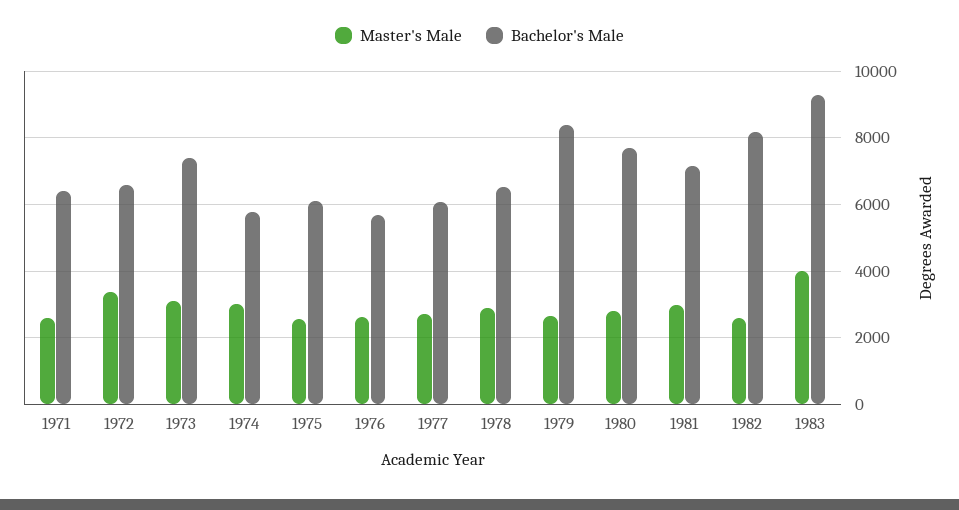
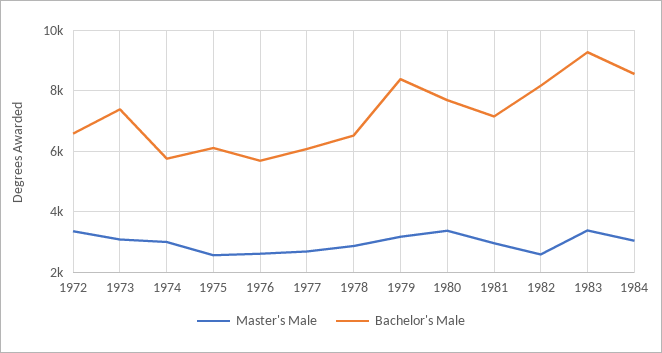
Master's Male, 1971: 2600 -> none
Bachelor's Male, 1971: 6400 -> none
Master's Male, 1979: 2600 -> 3200
Master's Male, 1980: 2800 -> 3400
Master's Male, 1983: 4000 -> 3400
Master's Male, 1984: none -> 3000
Bachelor's Male, 1984: none -> 8600

